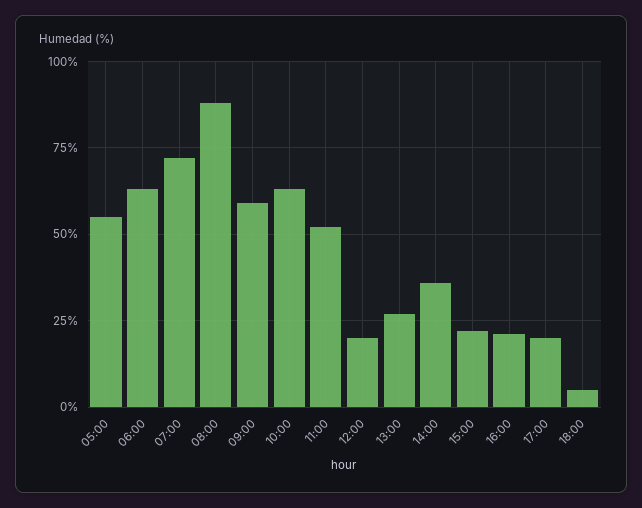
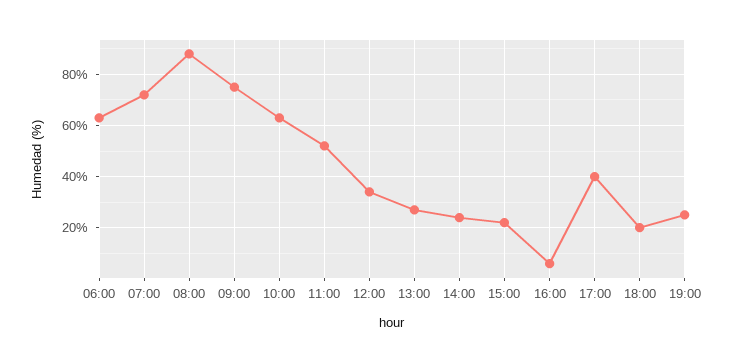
05:00: 55 -> none
09:00: 60 -> 75
12:00: 20 -> 35
14:00: 35 -> 25
16:00: 20 -> 5
17:00: 20 -> 40
18:00: 5 -> 20
19:00: none -> 25

